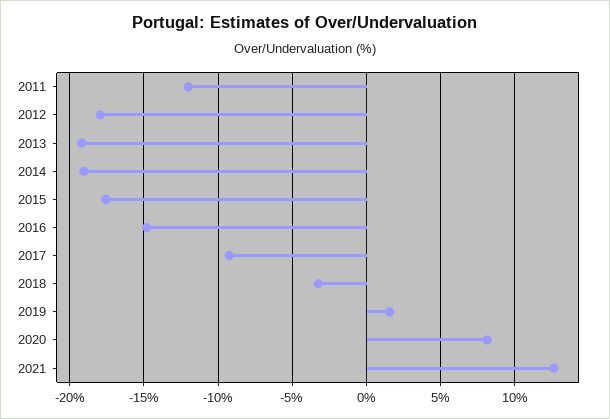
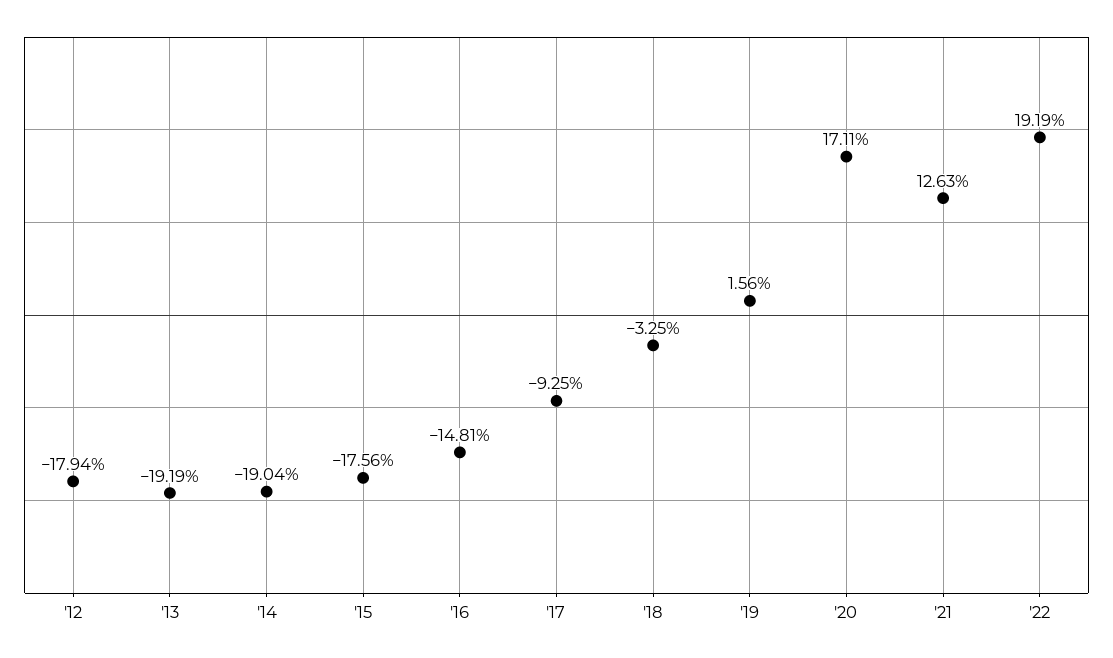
2011: -12 -> none
2020: 8 -> 17.11
'22: none -> 19.19

